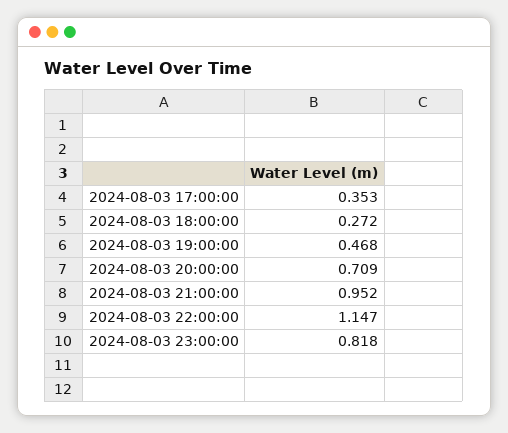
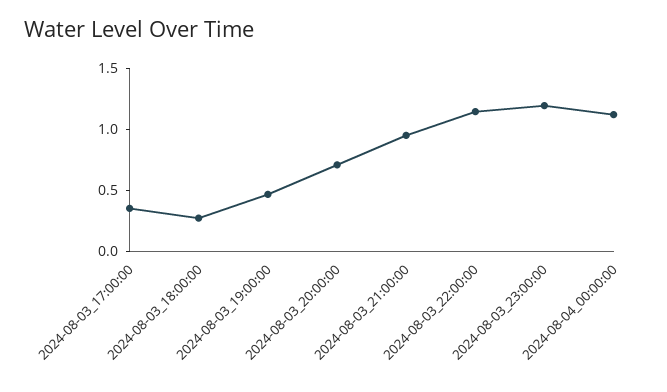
2024-08-03 23:00:00: 0.818 -> 1.2
2024-08-04_00:00:00: none -> 1.1

